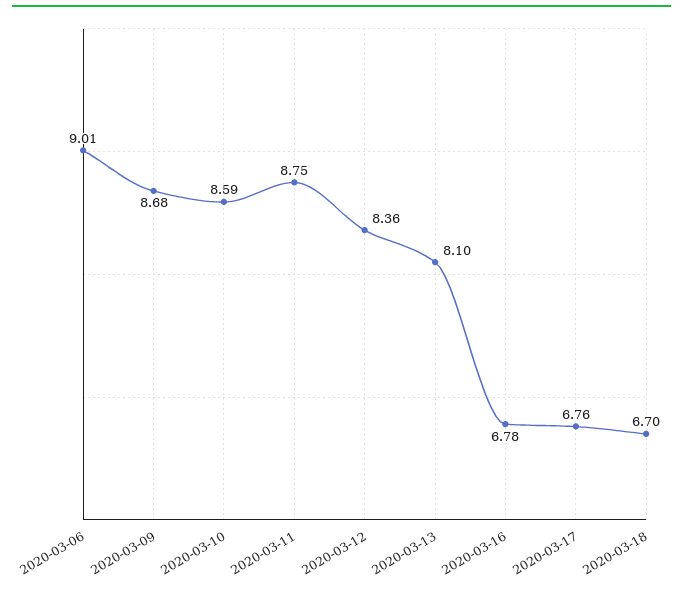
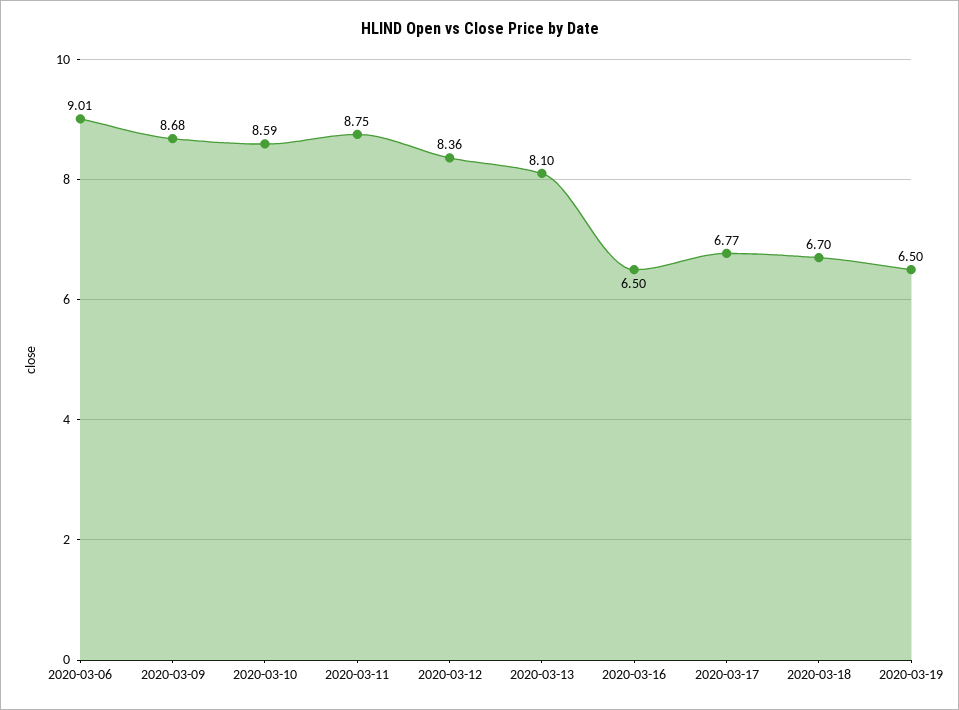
2020-03-16: 6.78 -> 6.5
2020-03-17: 6.76 -> 6.77
2020-03-19: none -> 6.5

